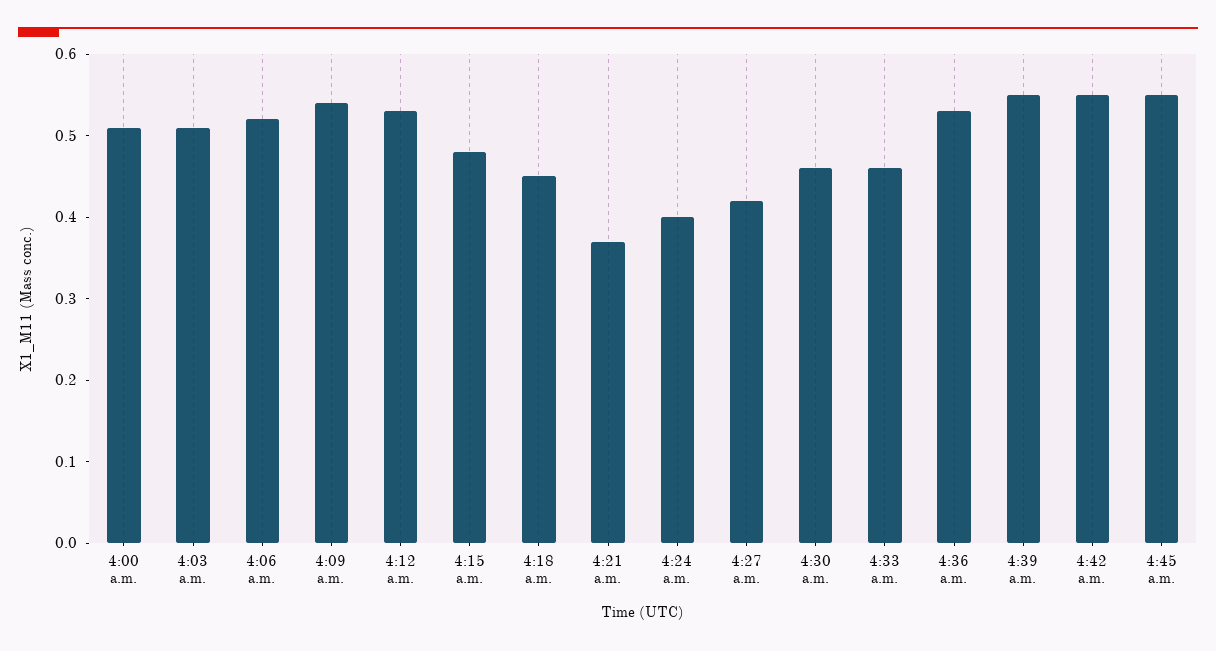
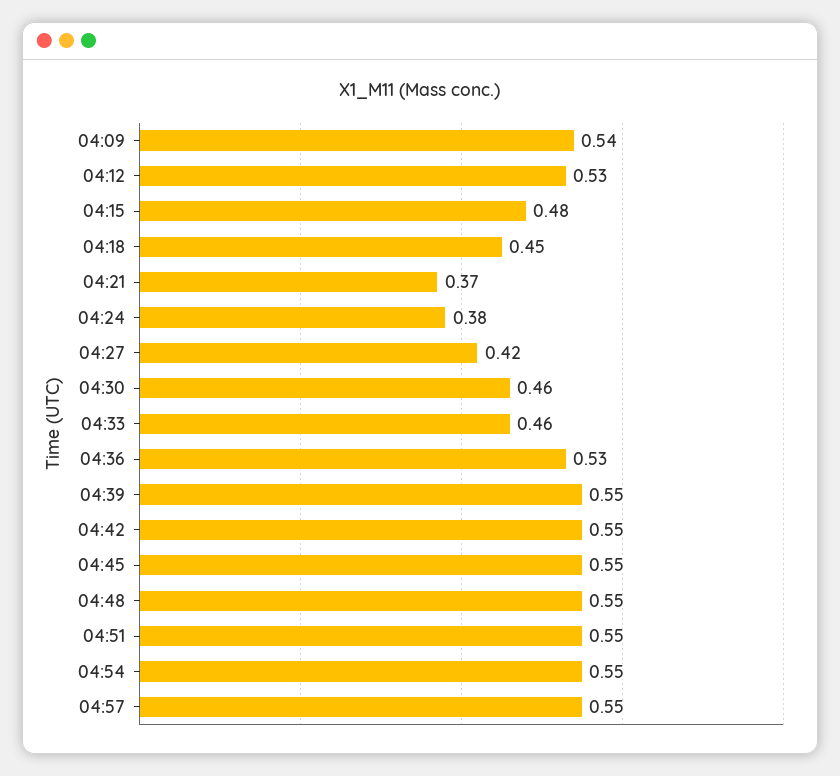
4:00 a.m.: 0.51 -> none
4:03 a.m.: 0.51 -> none
4:06 a.m.: 0.52 -> none
4:24 a.m.: 0.4 -> 0.38
04:48: none -> 0.55
04:51: none -> 0.55
04:54: none -> 0.55
04:57: none -> 0.55

